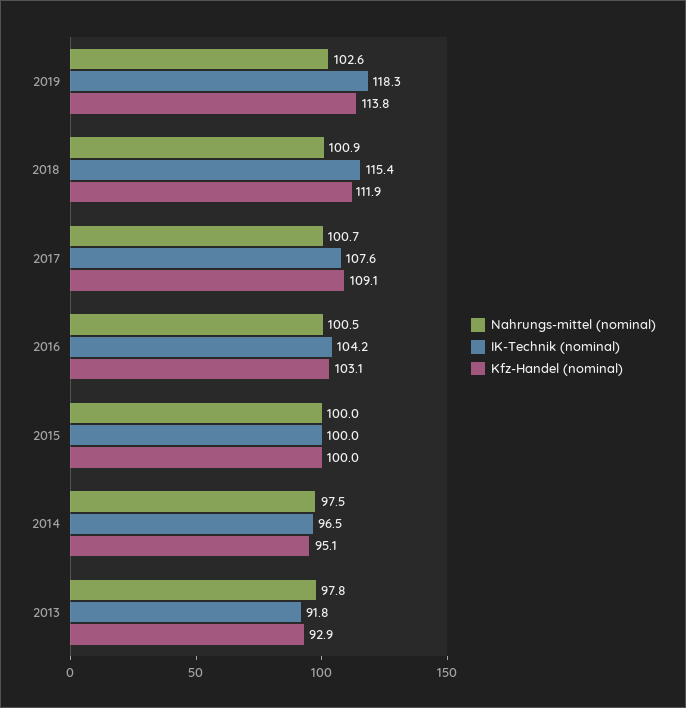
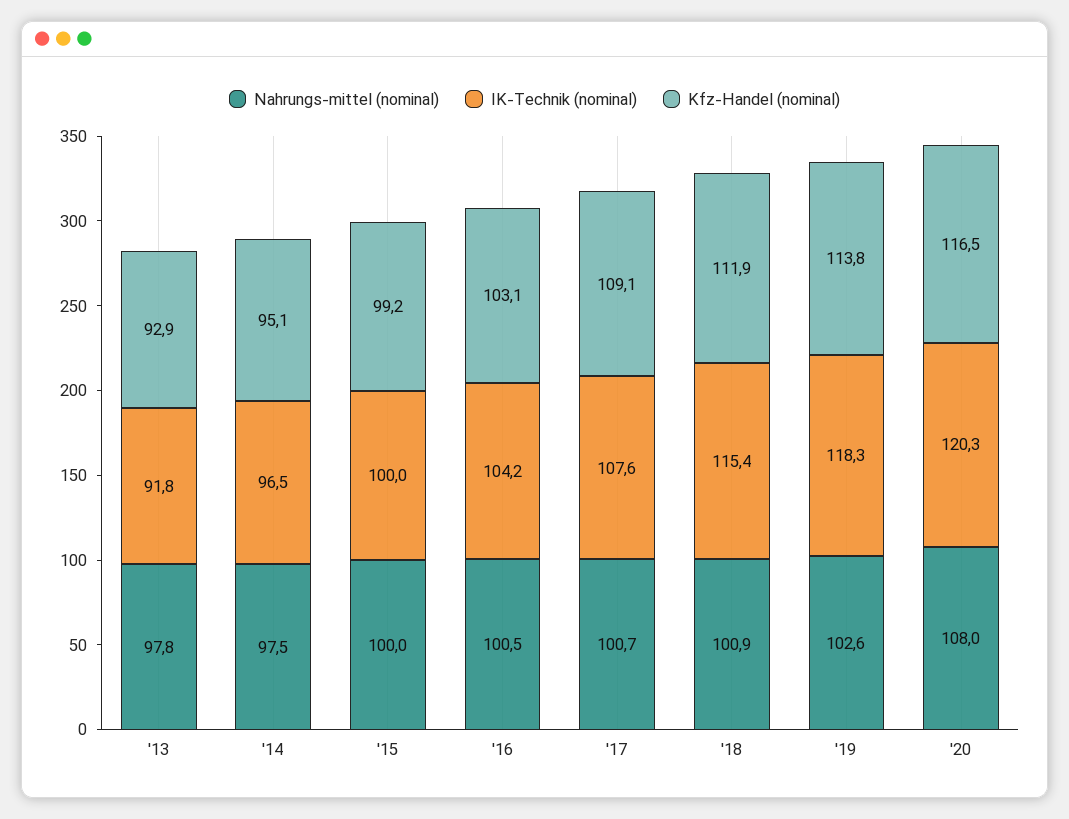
Kfz-Handel (nominal), 2015: 100 -> 99.2
Nahrungs-mittel (nominal), '20: none -> 108
IK-Technik (nominal), '20: none -> 120.3
Kfz-Handel (nominal), '20: none -> 116.5

